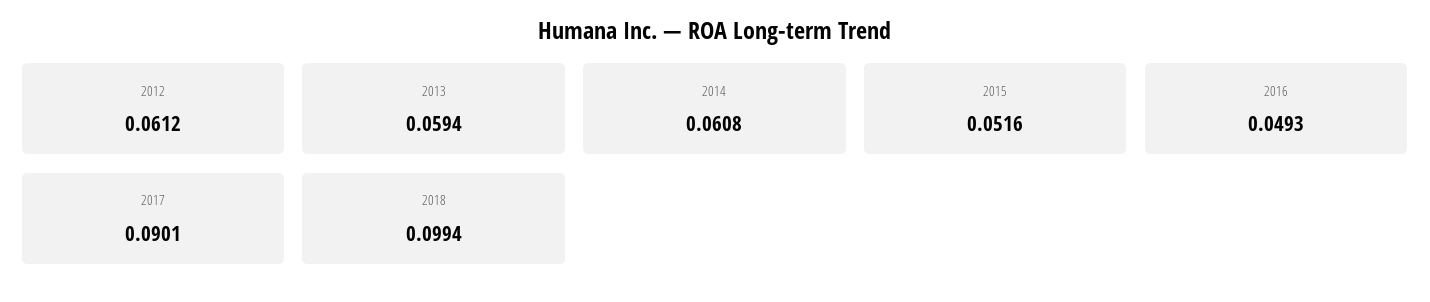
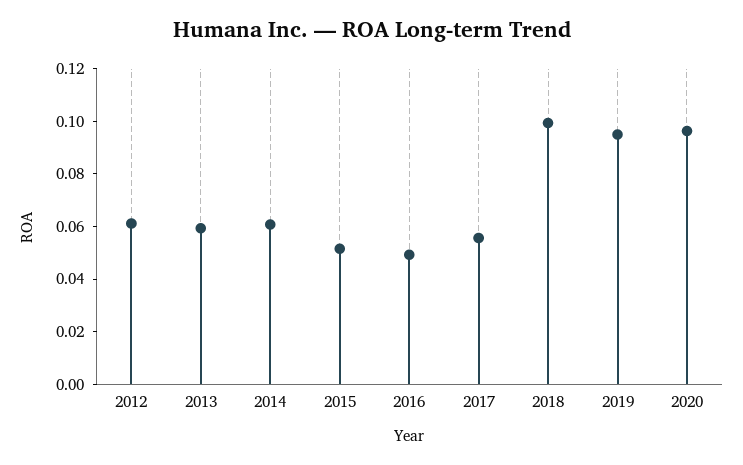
2017: 0.0901 -> 0.055
2019: none -> 0.095
2020: none -> 0.095

